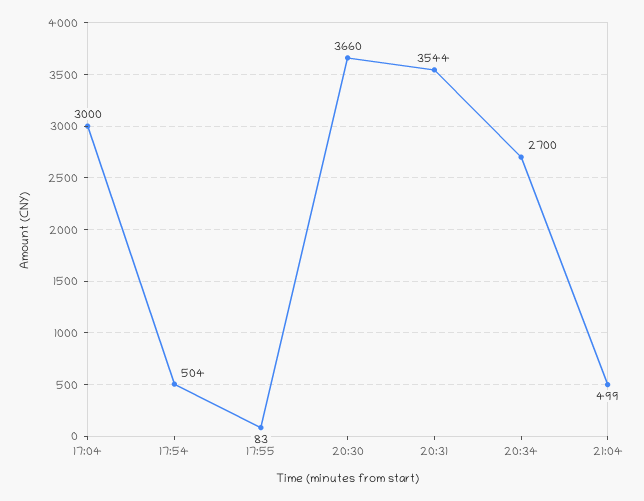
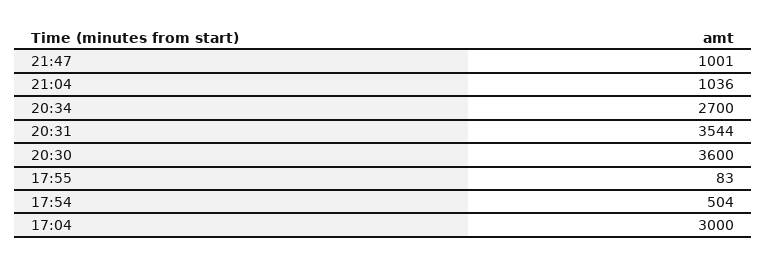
20:30: 3660 -> 3600
21:04: 499 -> 1036
21:47: none -> 1001

